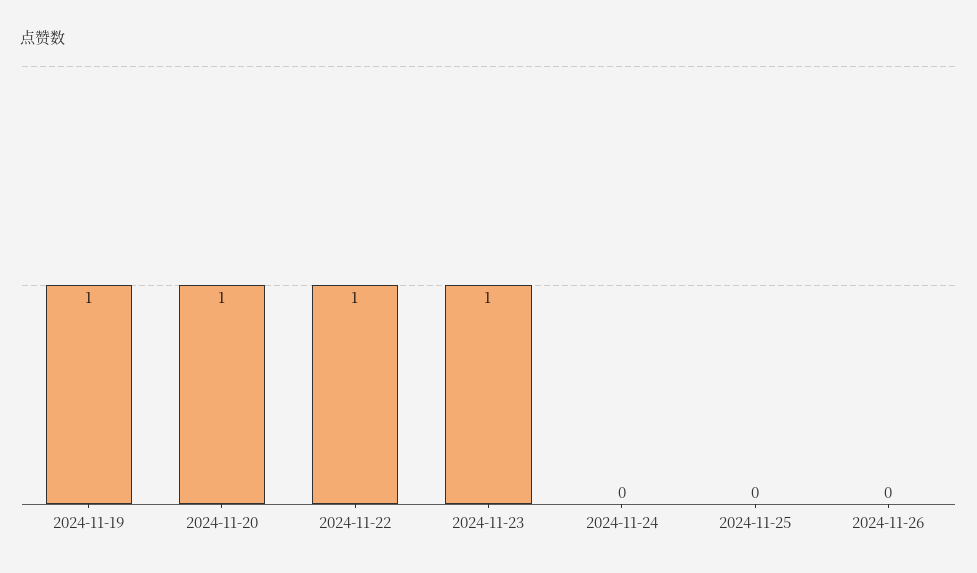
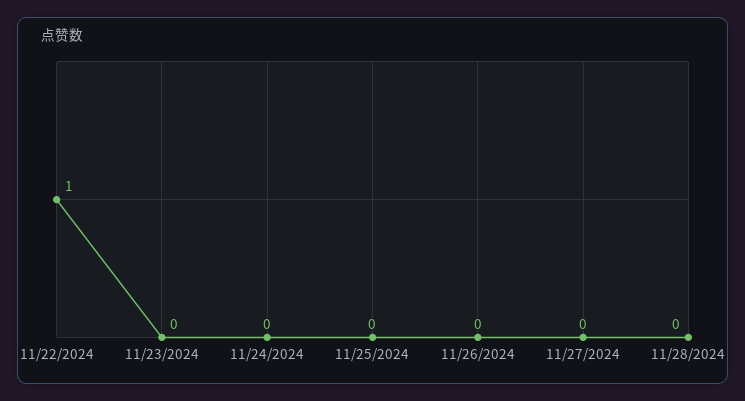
2024-11-19: 1 -> none
2024-11-20: 1 -> none
2024-11-23: 1 -> 0
11/27/2024: none -> 0
11/28/2024: none -> 0

